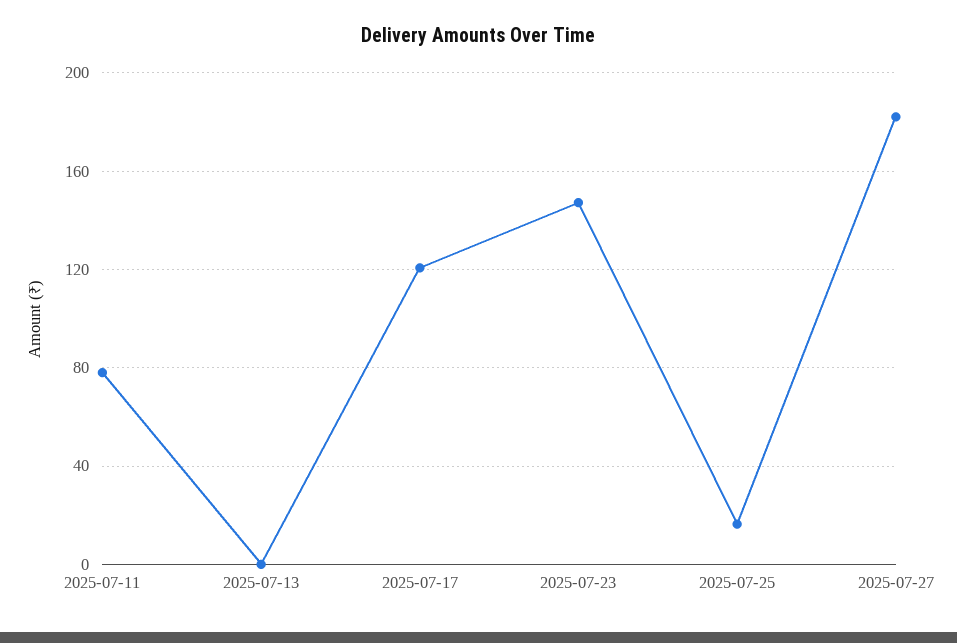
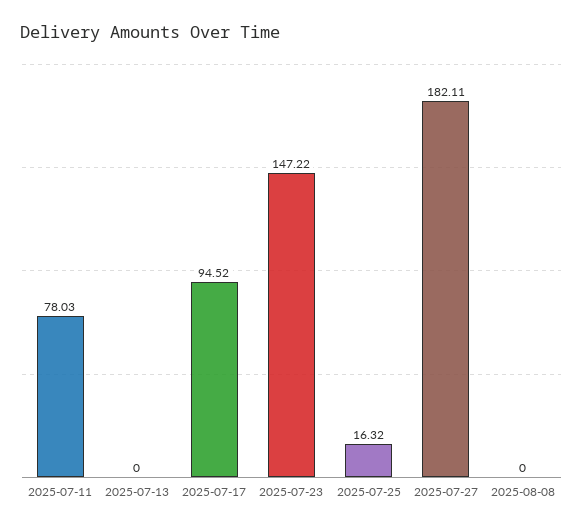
2025-07-17: 120 -> 94.52
2025-08-08: none -> 0

